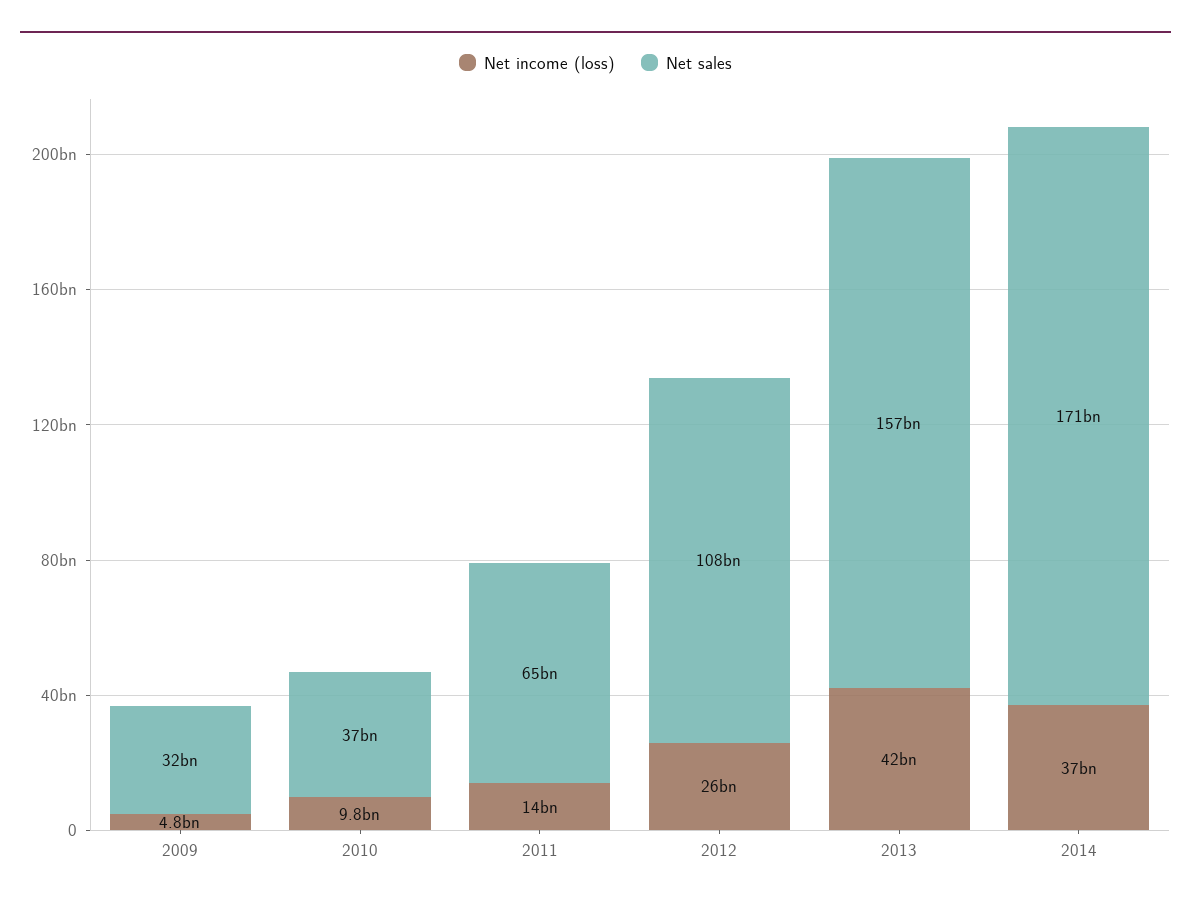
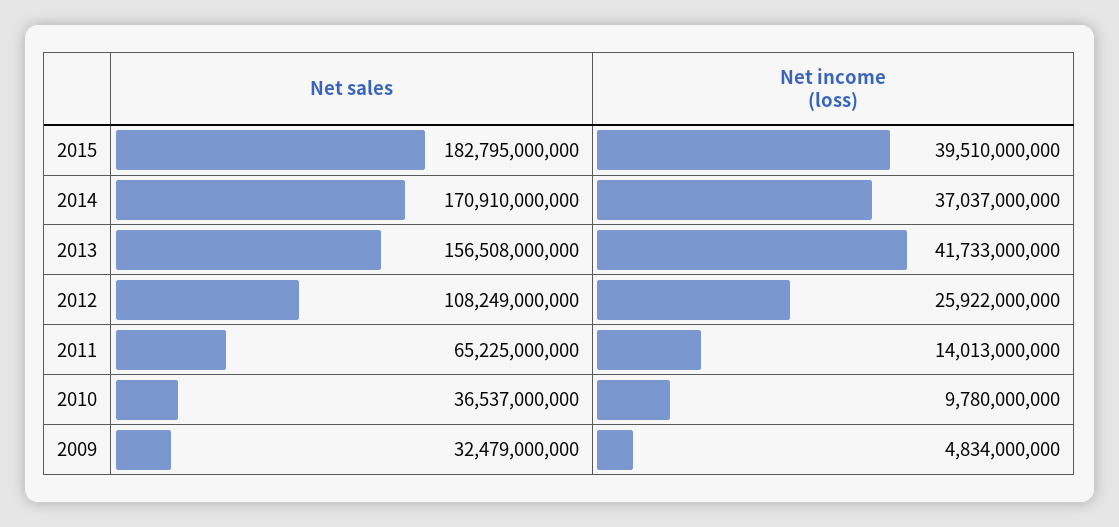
Net sales, 2015: none -> 182795000000
Net income (loss), 2015: none -> 39510000000

